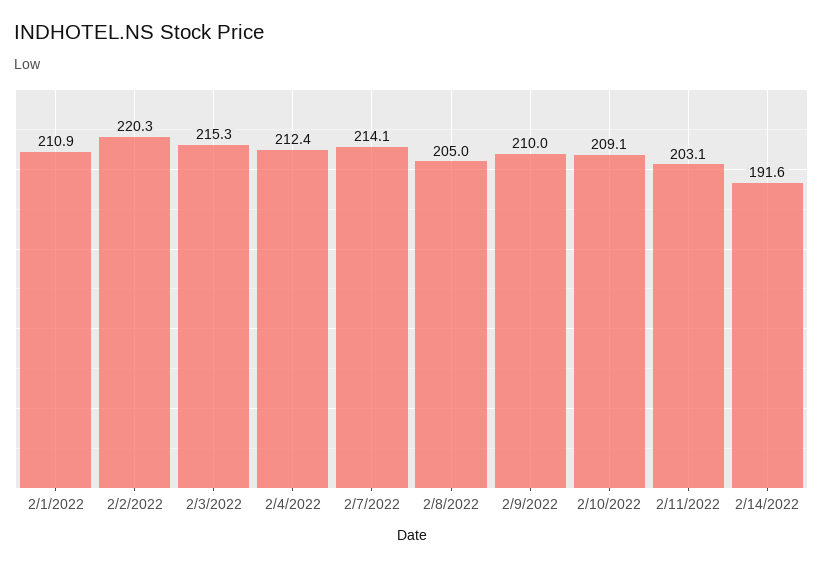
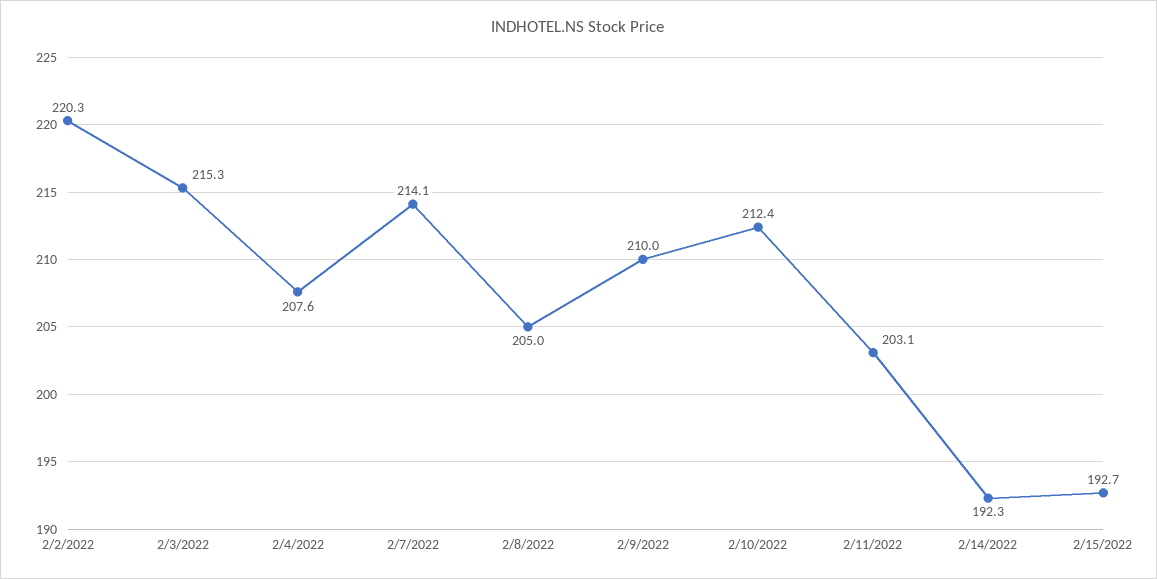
2/1/2022: 210.9 -> none
2/4/2022: 212.4 -> 207.6
2/10/2022: 209.1 -> 212.4
2/14/2022: 191.6 -> 192.3
2/15/2022: none -> 192.7

